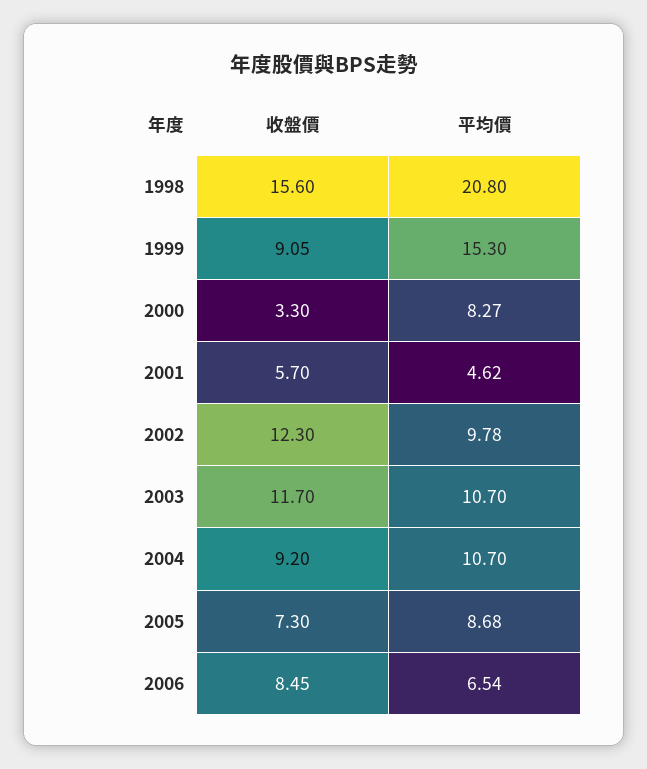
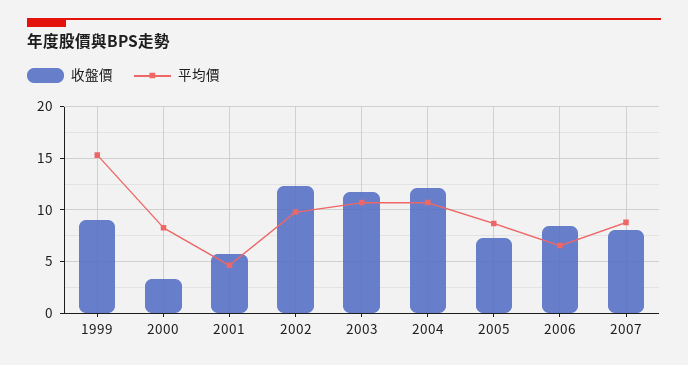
收盤價, 1998: 15.6 -> none
平均價, 1998: 20.8 -> none
收盤價, 2004: 9.2 -> 12
收盤價, 2007: none -> 8
平均價, 2007: none -> 9

